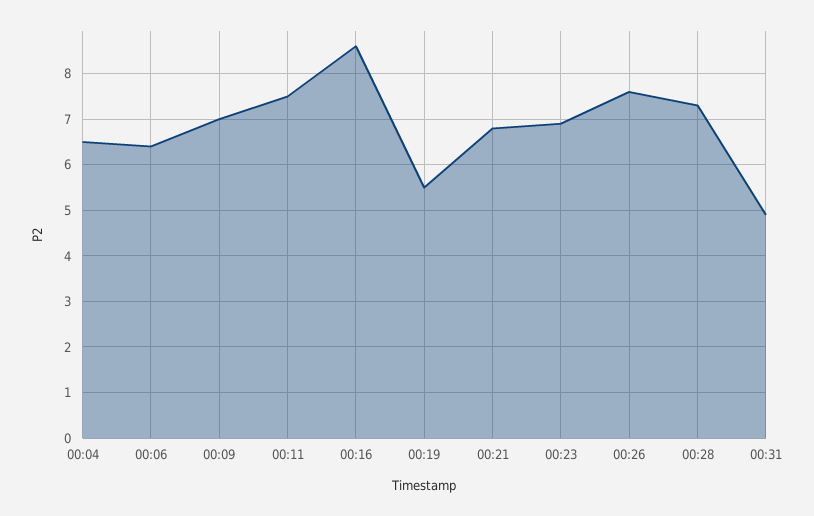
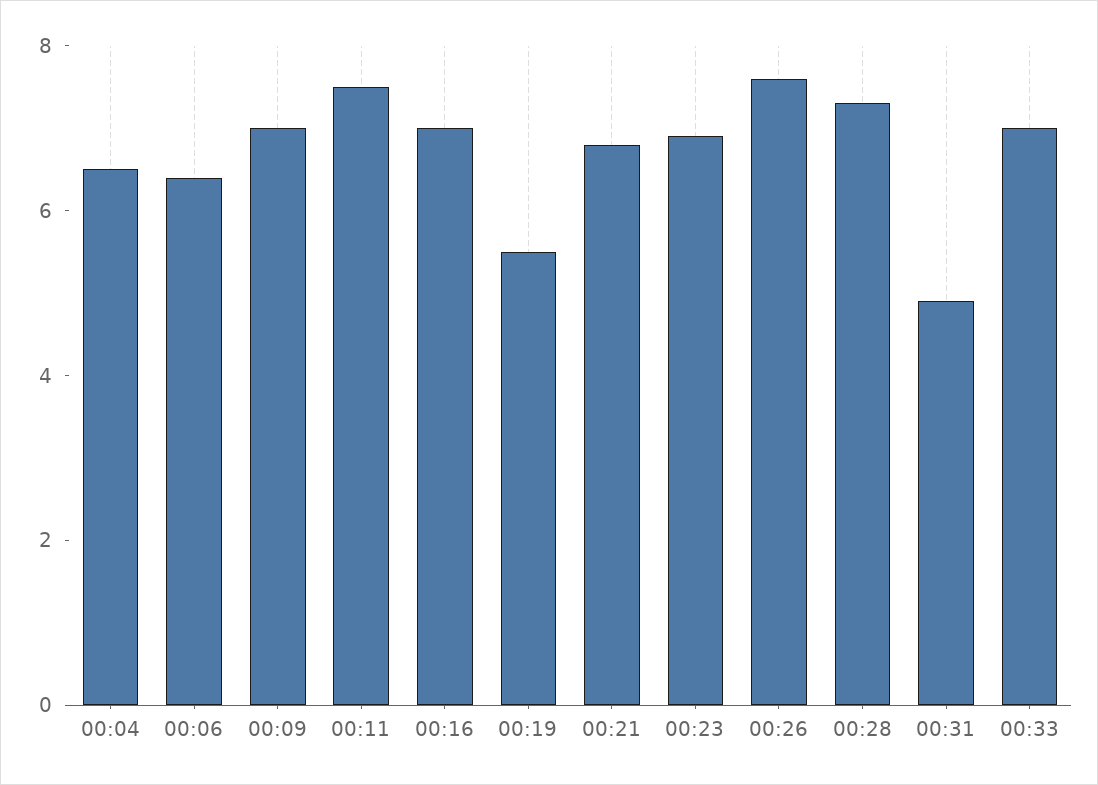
00:16: 8.5 -> 7
00:33: none -> 7

